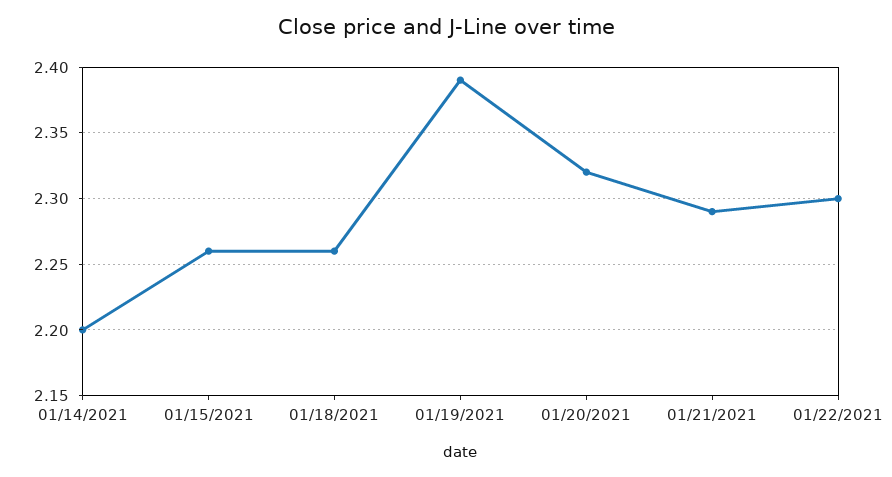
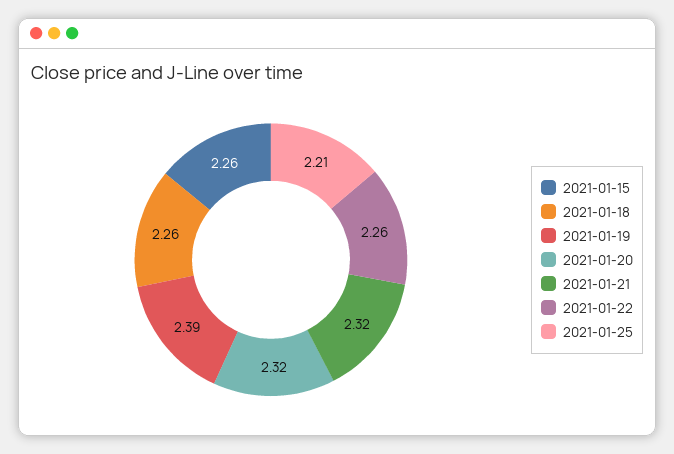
01/14/2021: 2.2 -> none
01/21/2021: 2.29 -> 2.32
01/22/2021: 2.3 -> 2.26
2021-01-25: none -> 2.21

